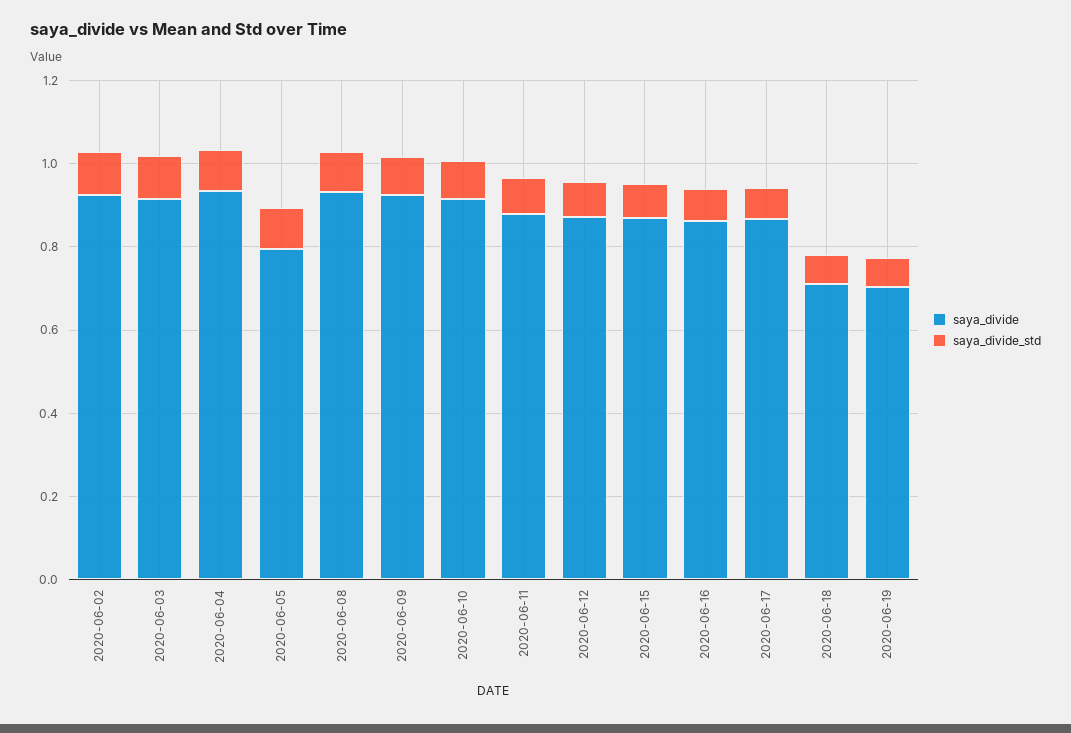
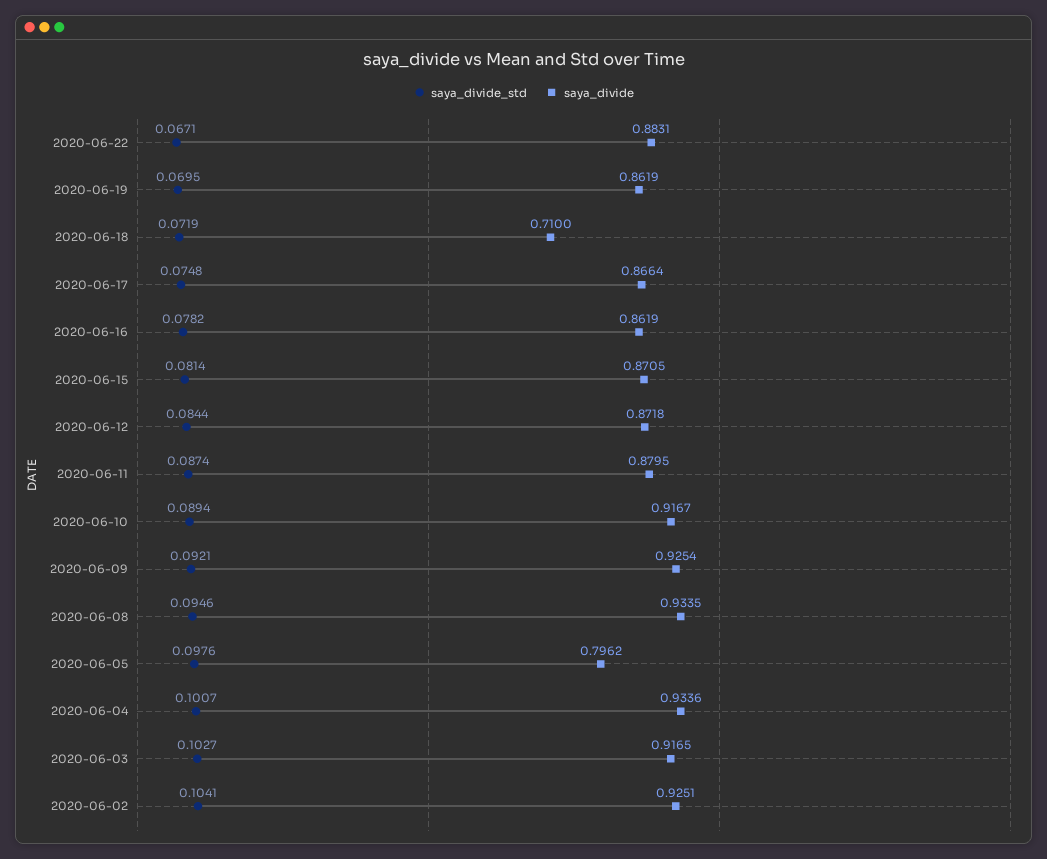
saya_divide, 2020-06-19: 0.7 -> 0.8619
saya_divide_std, 2020-06-22: none -> 0.0671
saya_divide, 2020-06-22: none -> 0.8831

